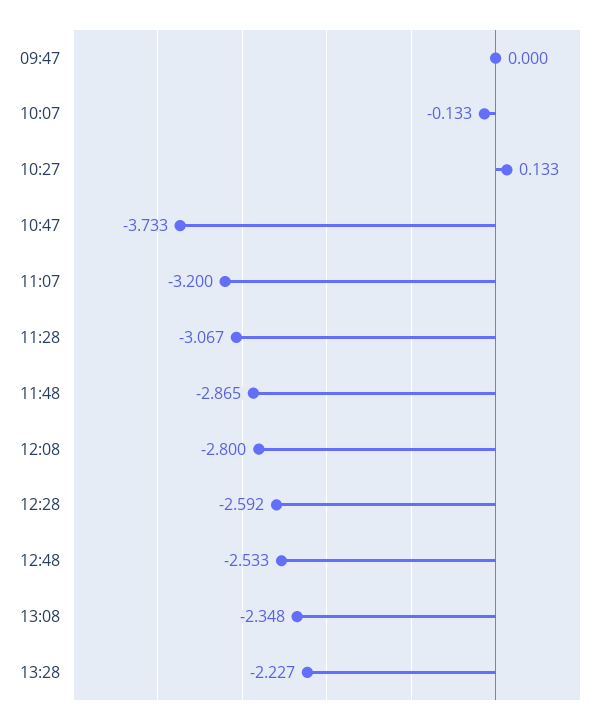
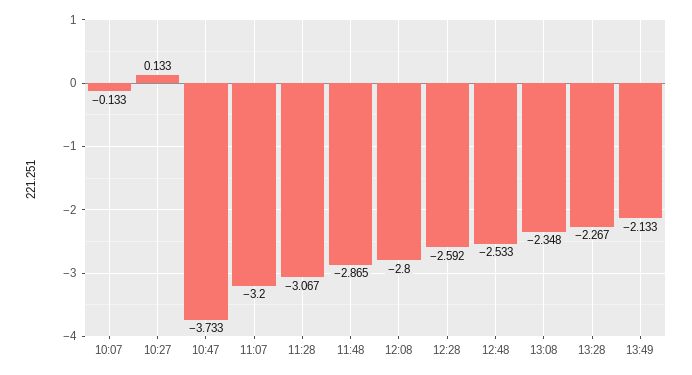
09:47: 0 -> none
13:28: -2.227 -> -2.267
13:49: none -> -2.133

